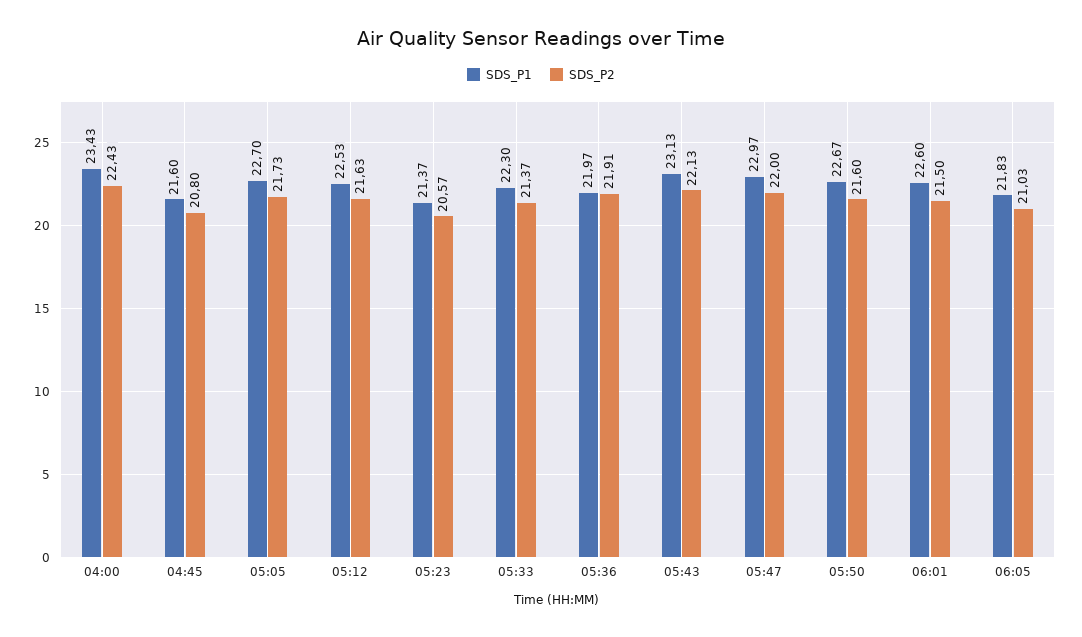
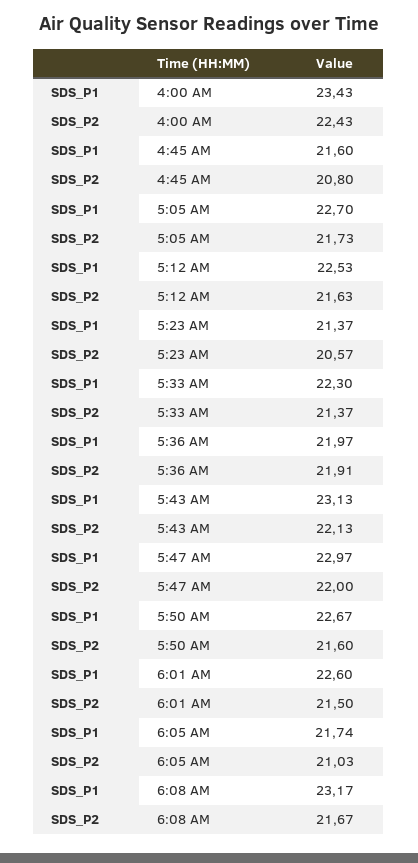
SDS_P1, 06:05: 21.83 -> 21.74
SDS_P1, 6:08 AM: none -> 23.17
SDS_P2, 6:08 AM: none -> 21.67

